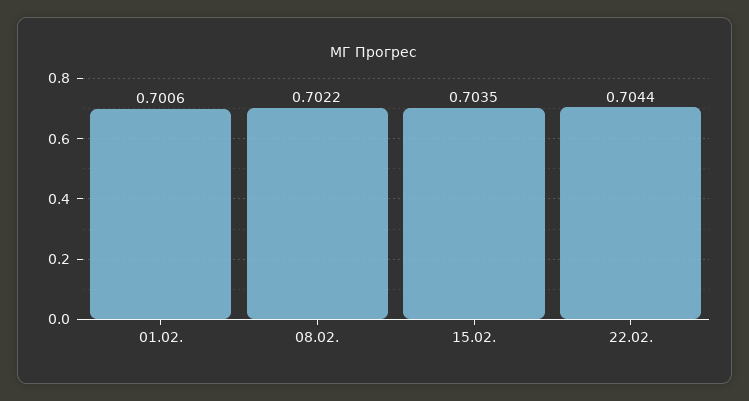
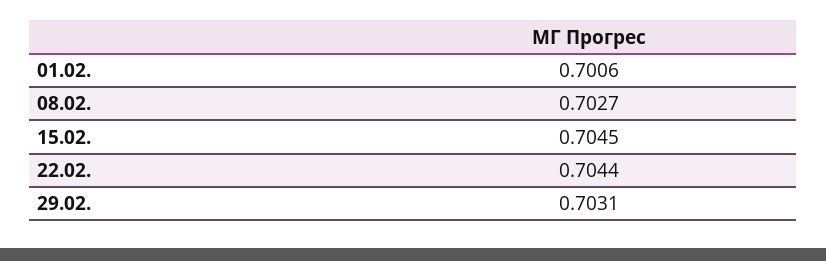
08.02.: 0.7022 -> 0.7027
15.02.: 0.7035 -> 0.7045
29.02.: none -> 0.7031

